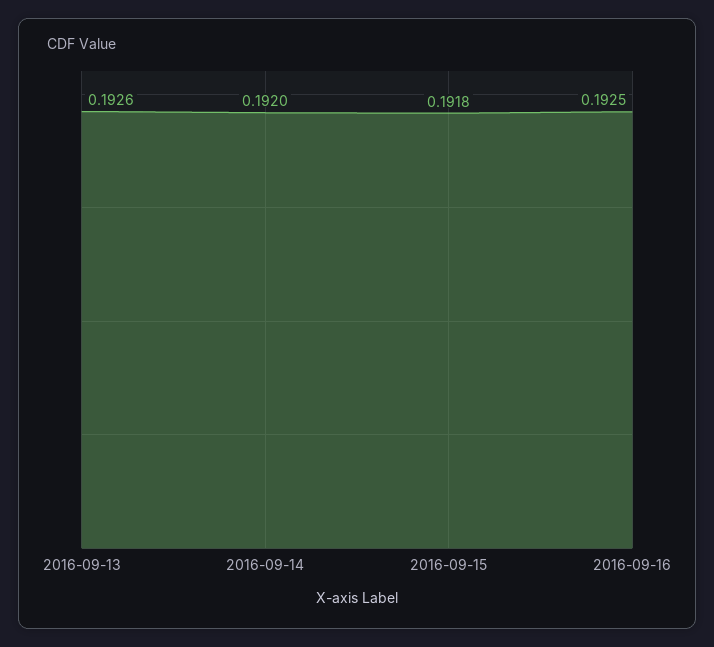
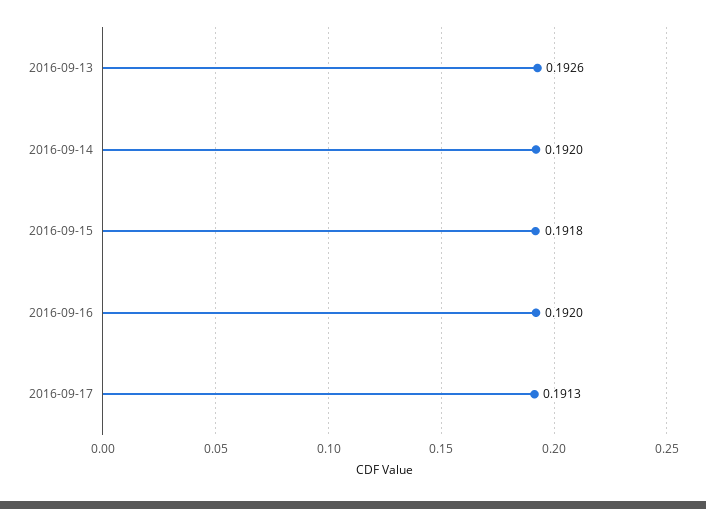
2016-09-16: 0.1925 -> 0.192
2016-09-17: none -> 0.1913

